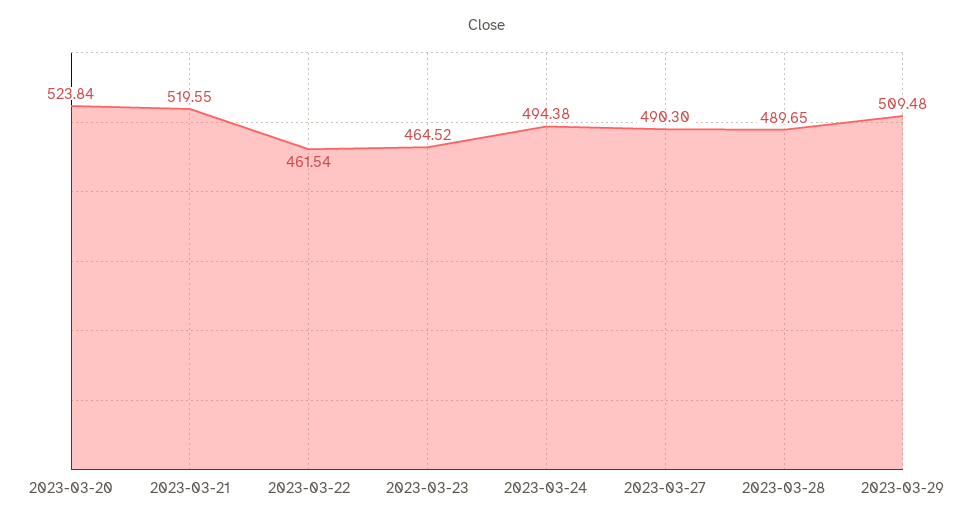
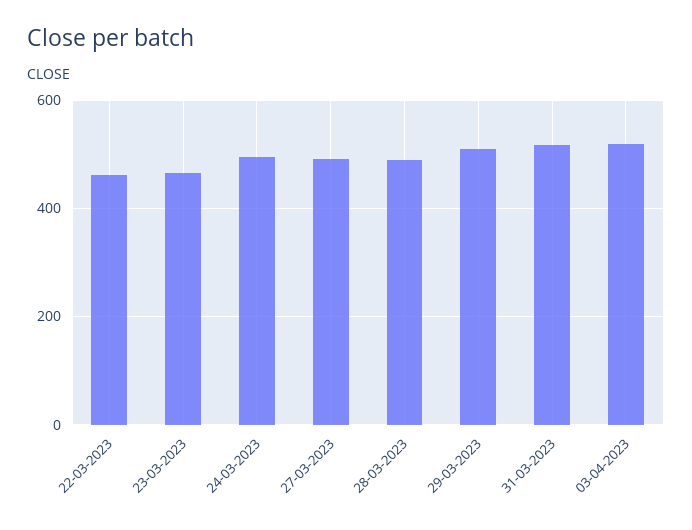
2023-03-20: 523.84 -> none
2023-03-21: 519.55 -> none
31-03-2023: none -> 520
03-04-2023: none -> 520

